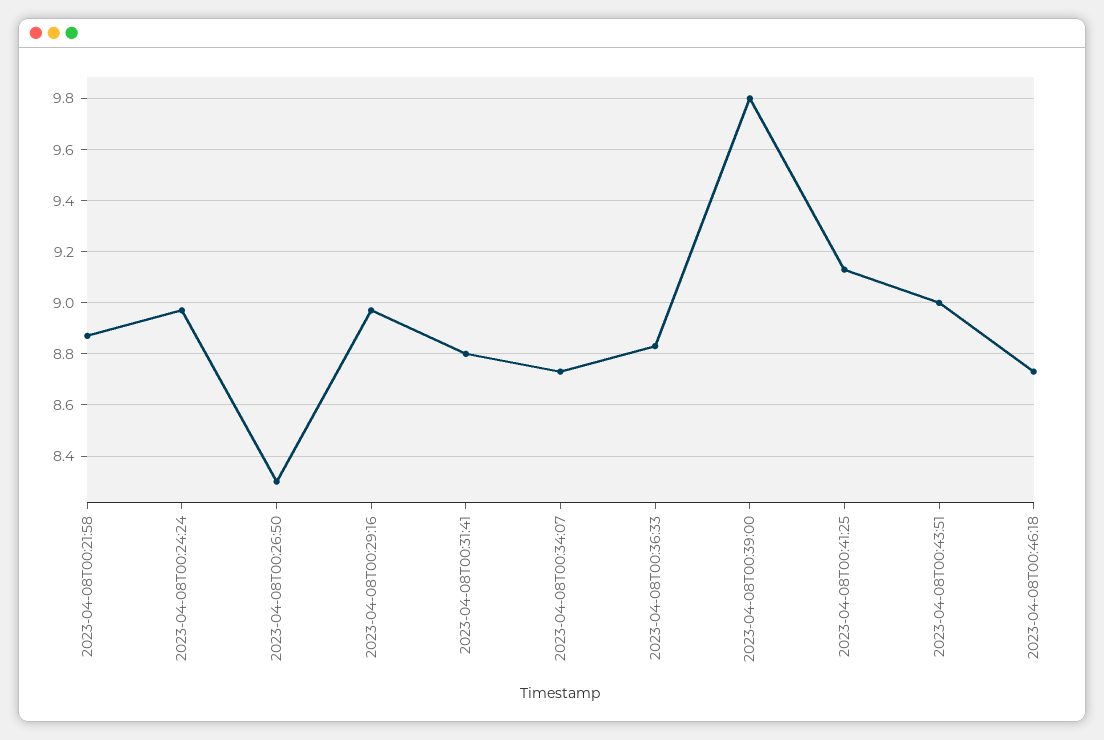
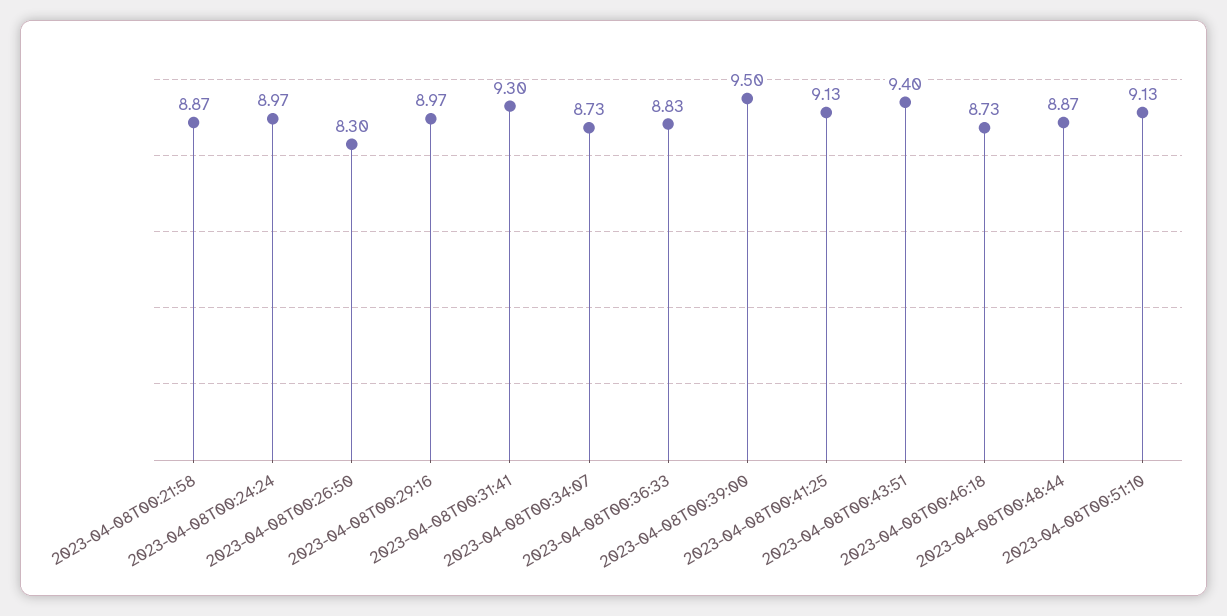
2023-04-08T00:31:41: 8.8 -> 9.3
2023-04-08T00:39:00: 9.8 -> 9.5
2023-04-08T00:43:51: 9 -> 9.4
2023-04-08T00:48:44: none -> 8.87
2023-04-08T00:51:10: none -> 9.13

